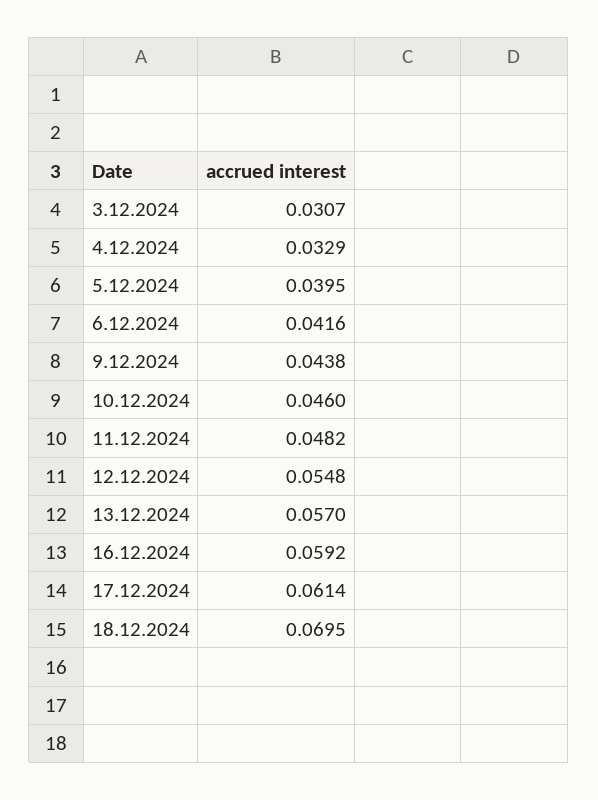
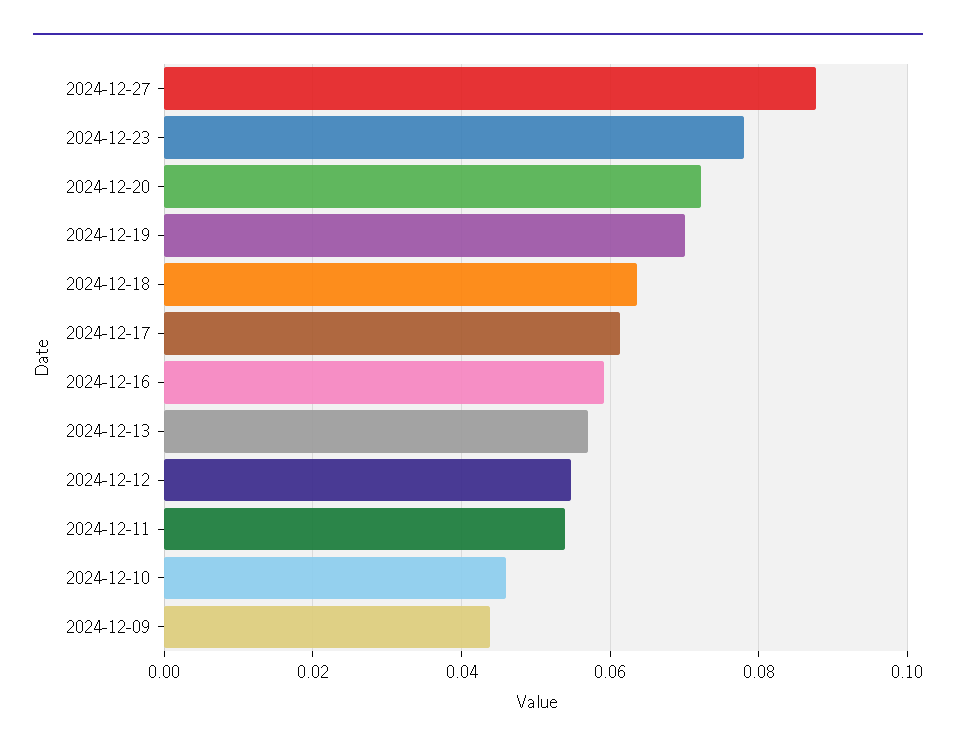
3.12.2024: 0.0307 -> none
4.12.2024: 0.0329 -> none
5.12.2024: 0.0395 -> none
6.12.2024: 0.0416 -> none
11.12.2024: 0.0482 -> 0.054
18.12.2024: 0.0695 -> 0.064
2024-12-27: none -> 0.088
2024-12-23: none -> 0.078
2024-12-20: none -> 0.072
2024-12-19: none -> 0.07

